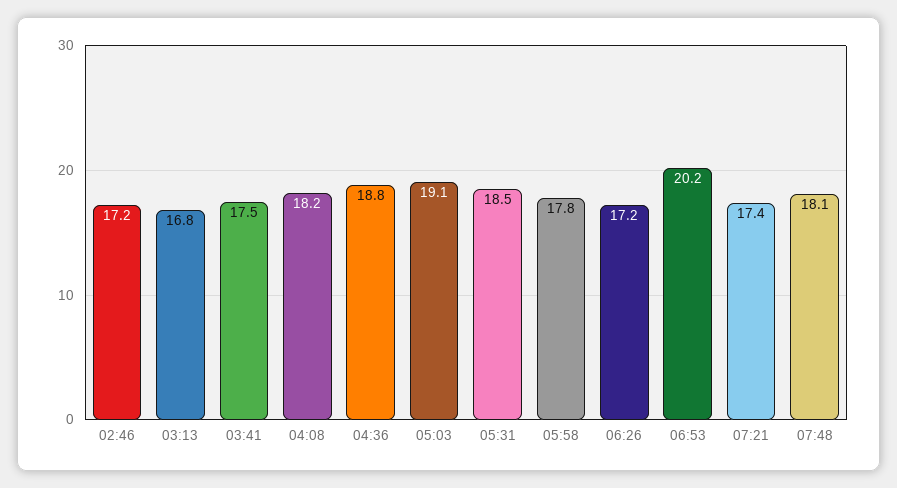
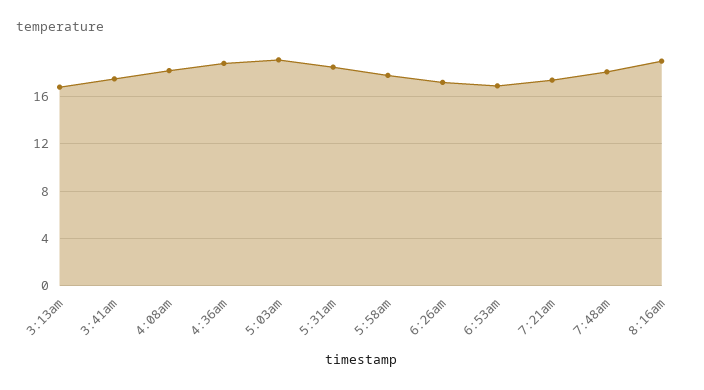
02:46: 17.2 -> none
06:53: 20.2 -> 17
8:16am: none -> 19

